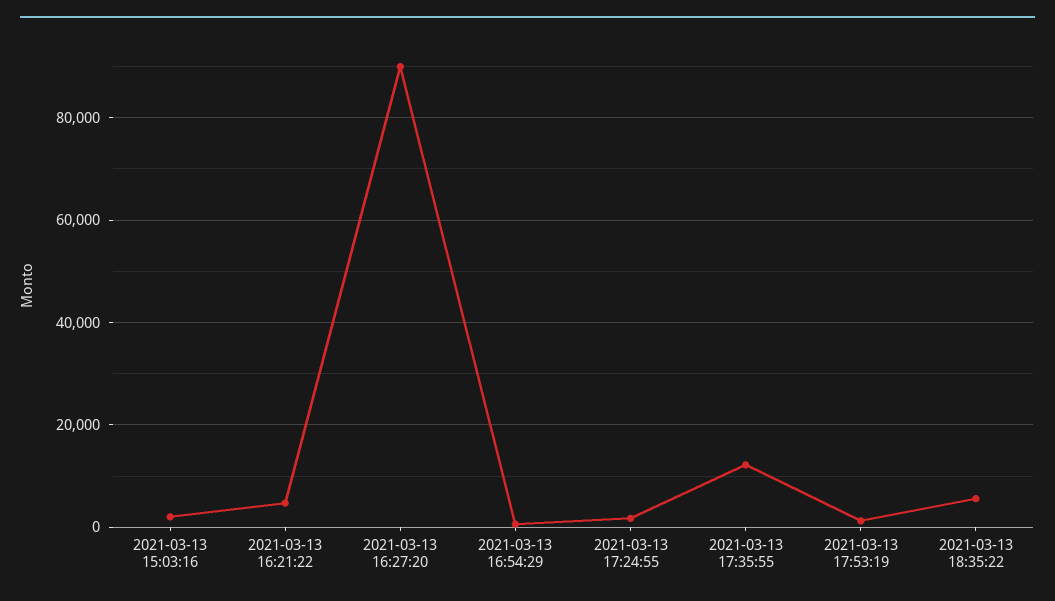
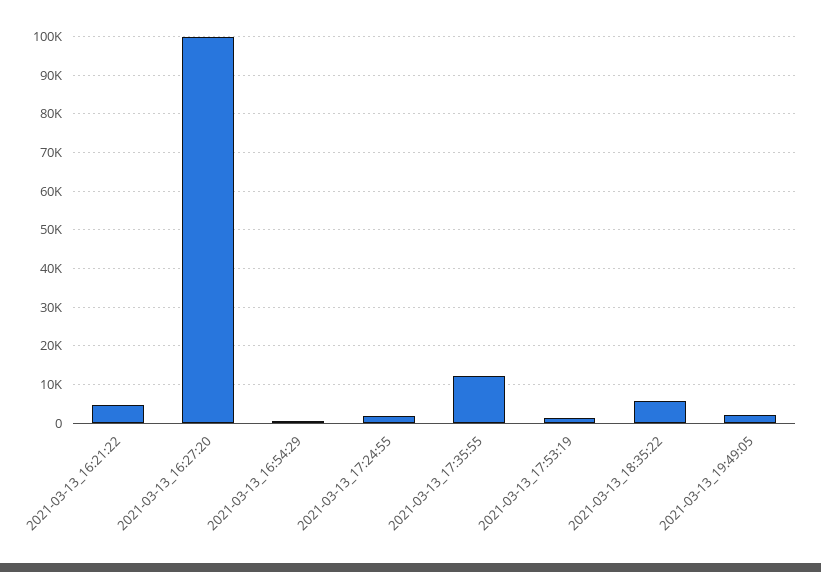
2021-03-13 15:03:16: 2000 -> none
2021-03-13 16:27:20: 90000 -> 100000
2021-03-13_19:49:05: none -> 2000

